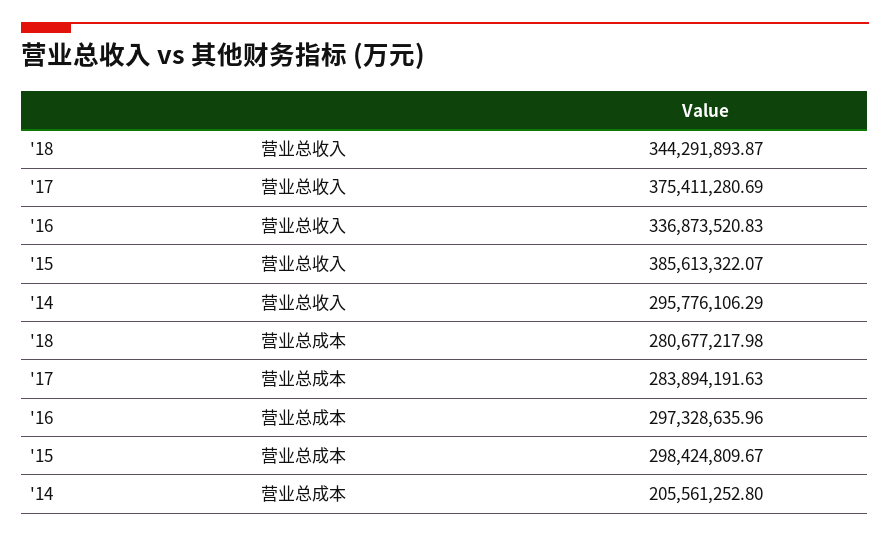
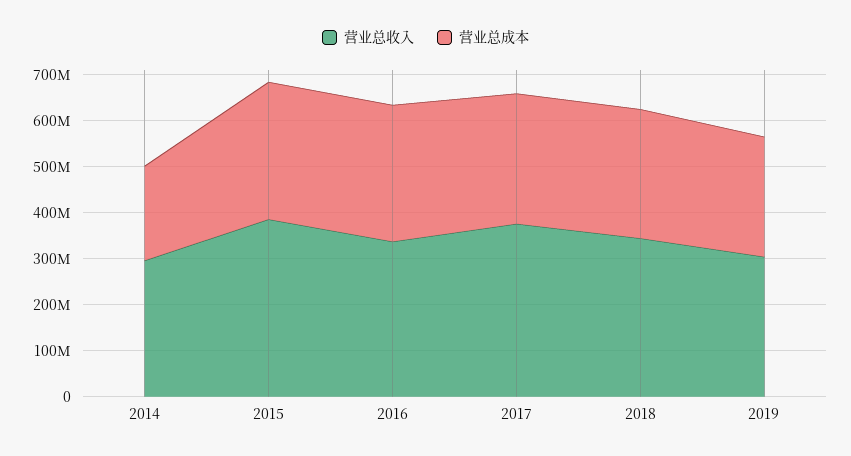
营业总收入, 2019: none -> 300000000
营业总成本, 2019: none -> 260000000

